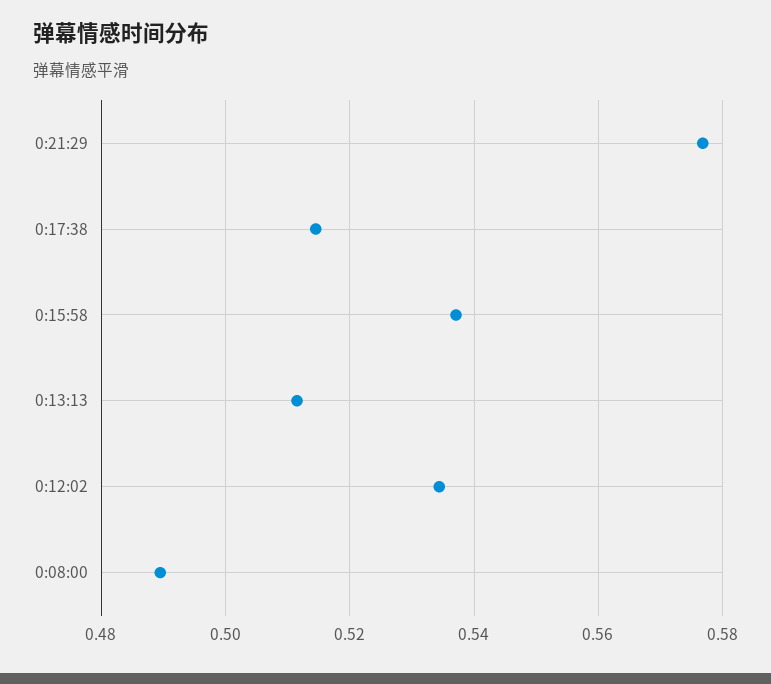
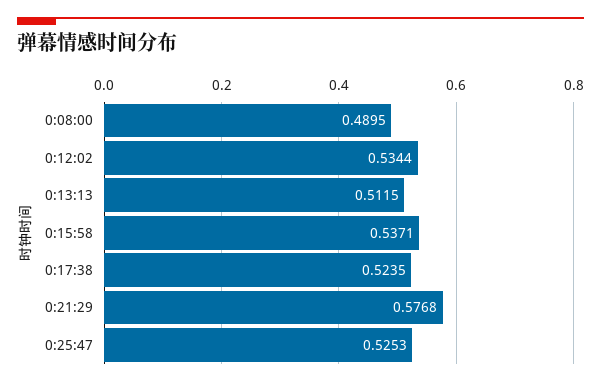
0:17:38: 0.514 -> 0.5235
0:25:47: none -> 0.5253

